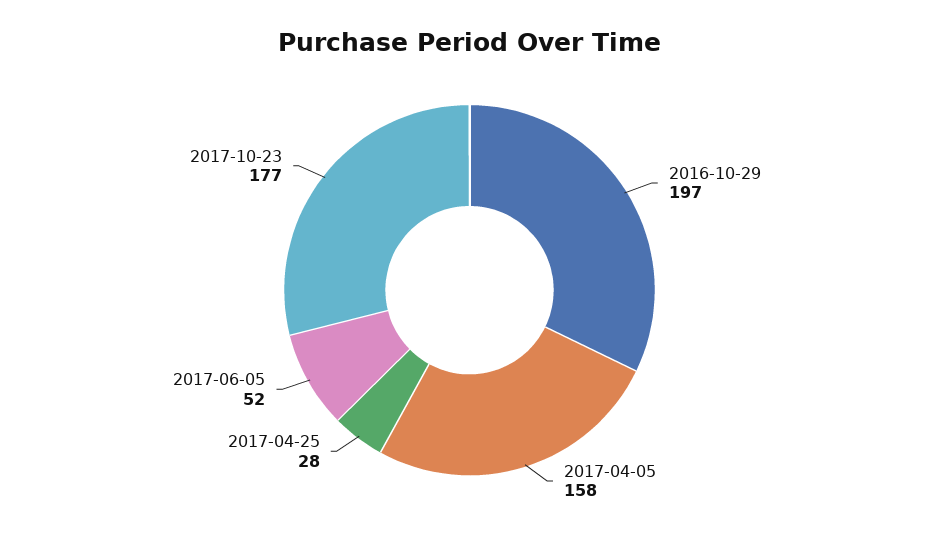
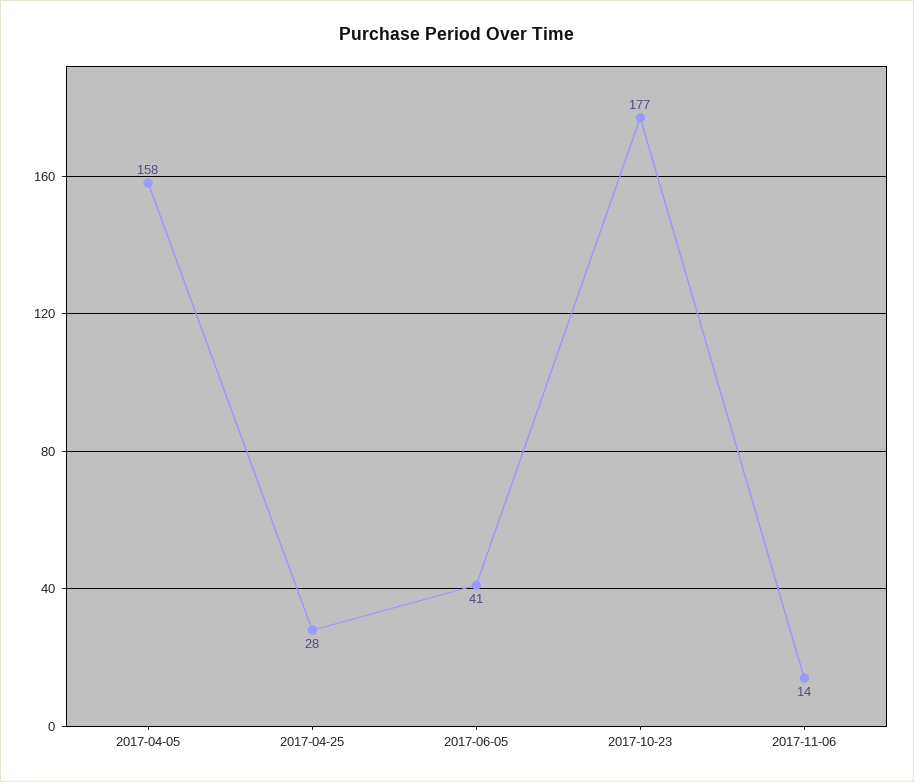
2016-10-29: 197 -> none
2017-06-05: 52 -> 41
2017-11-06: none -> 14

